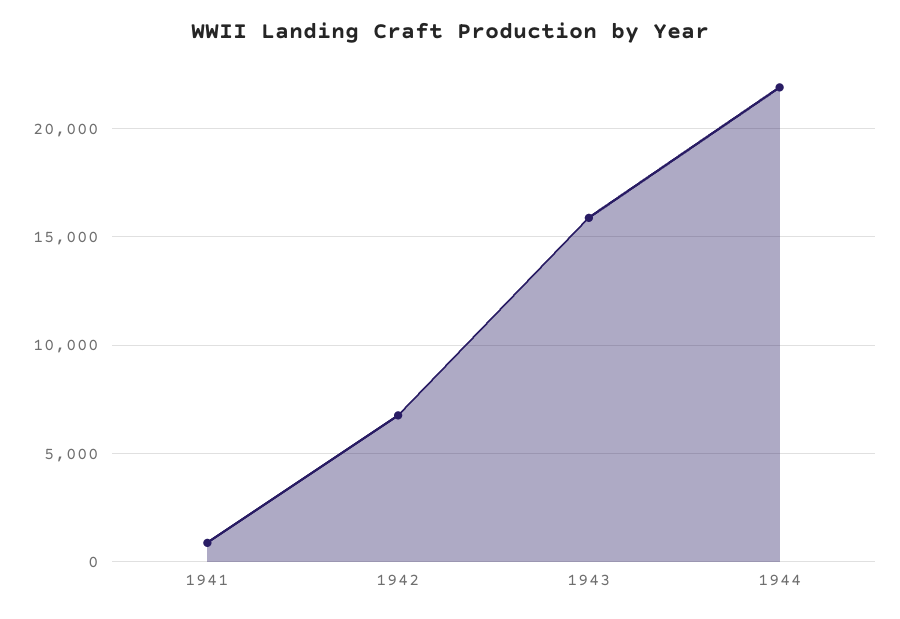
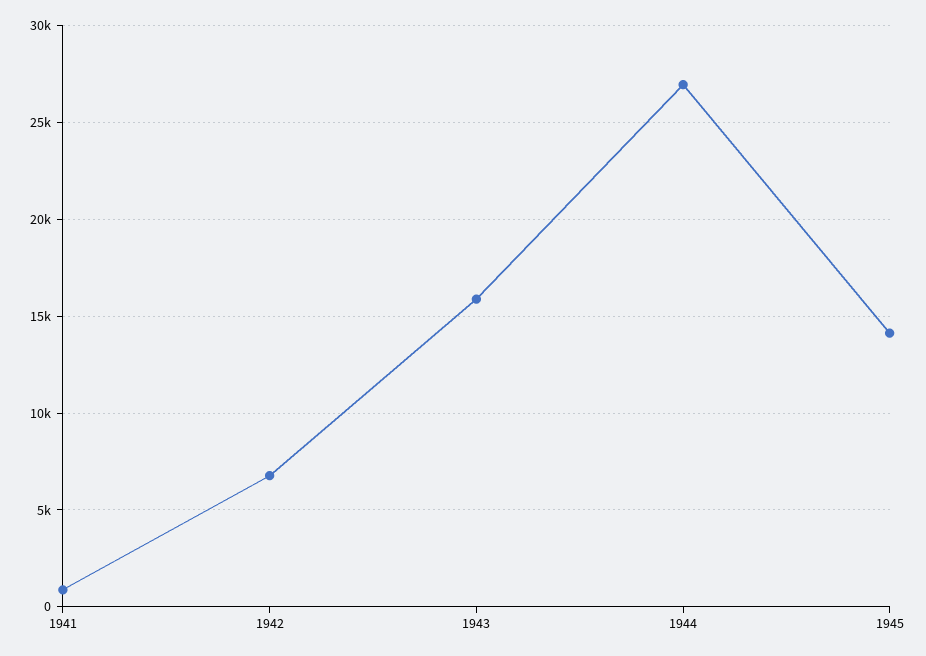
1944: 22000 -> 27000
1945: none -> 14000

